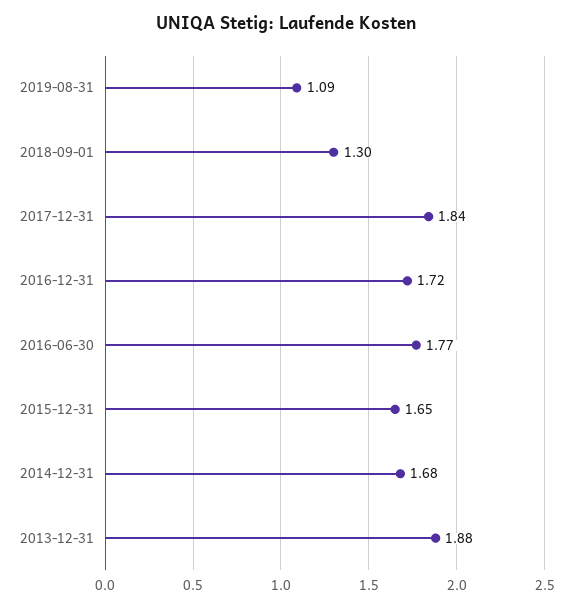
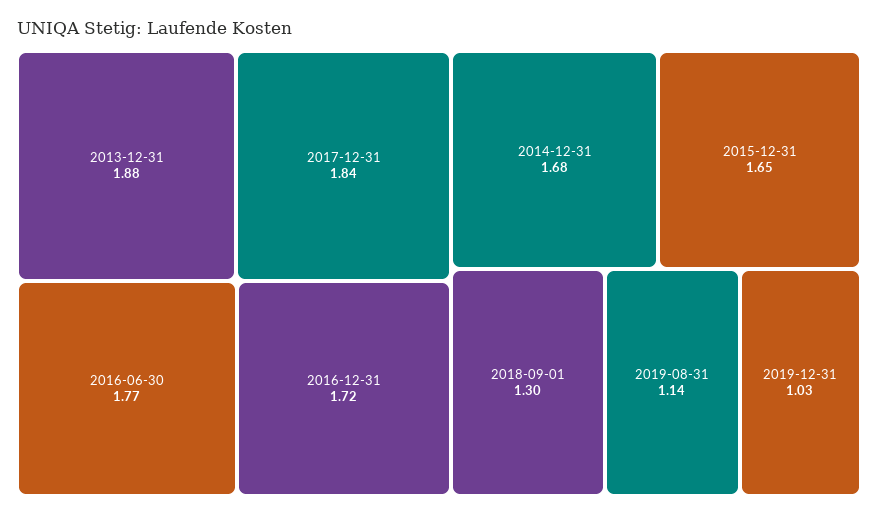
2019-08-31: 1.09 -> 1.14
2019-12-31: none -> 1.03

